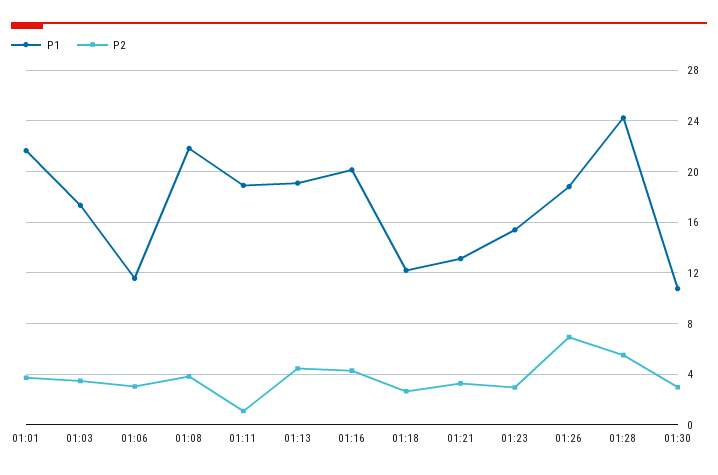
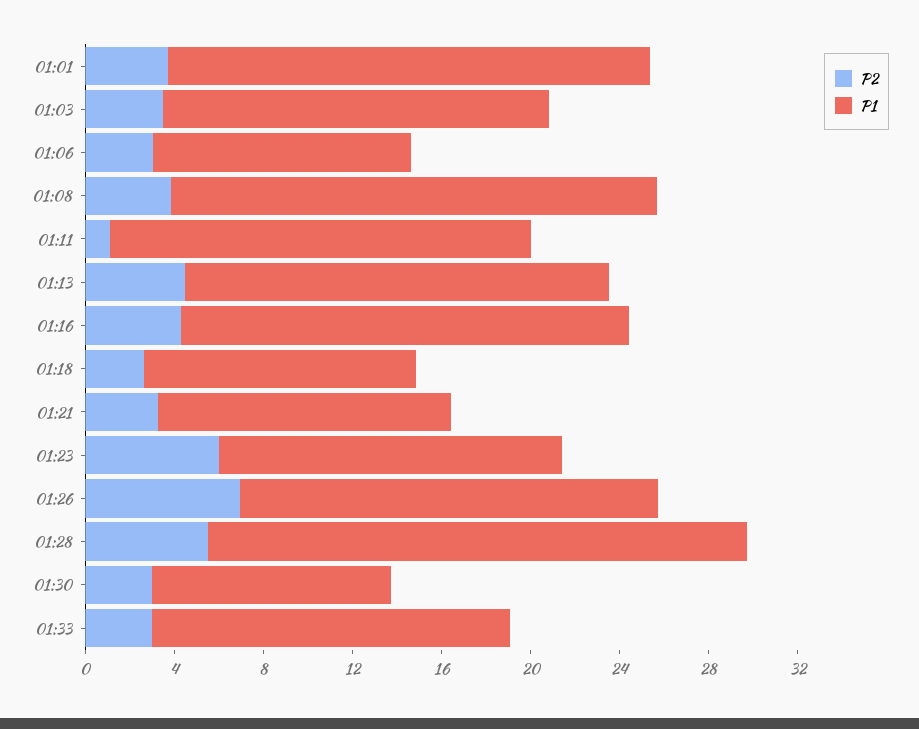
P2, 01:23: 3 -> 6
P2, 01:33: none -> 3
P1, 01:33: none -> 16

